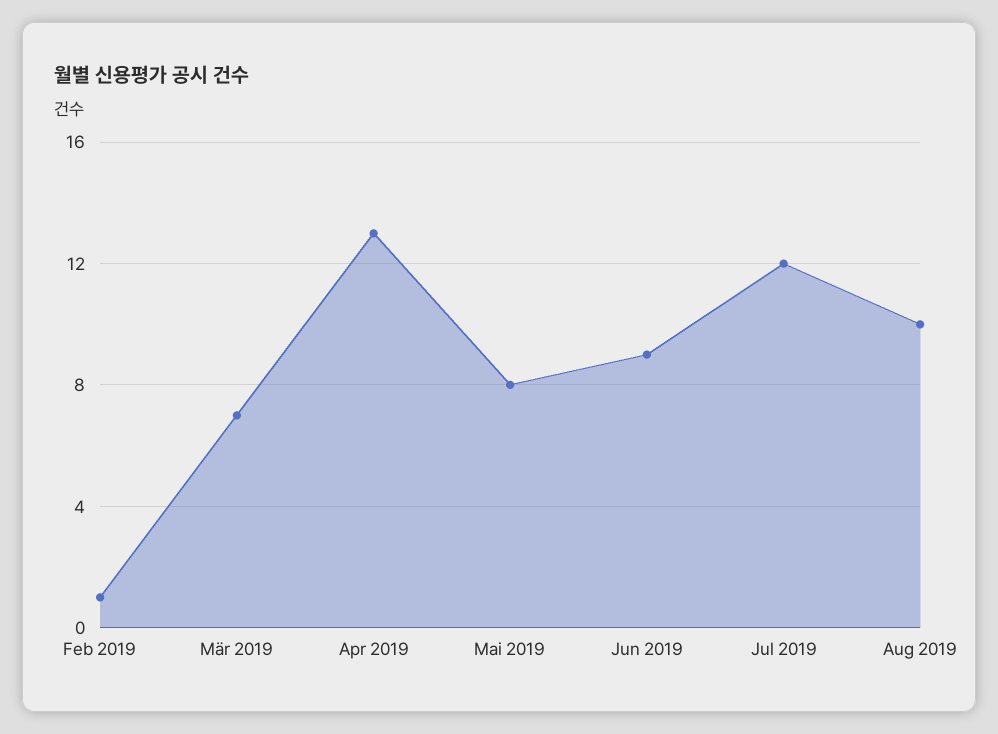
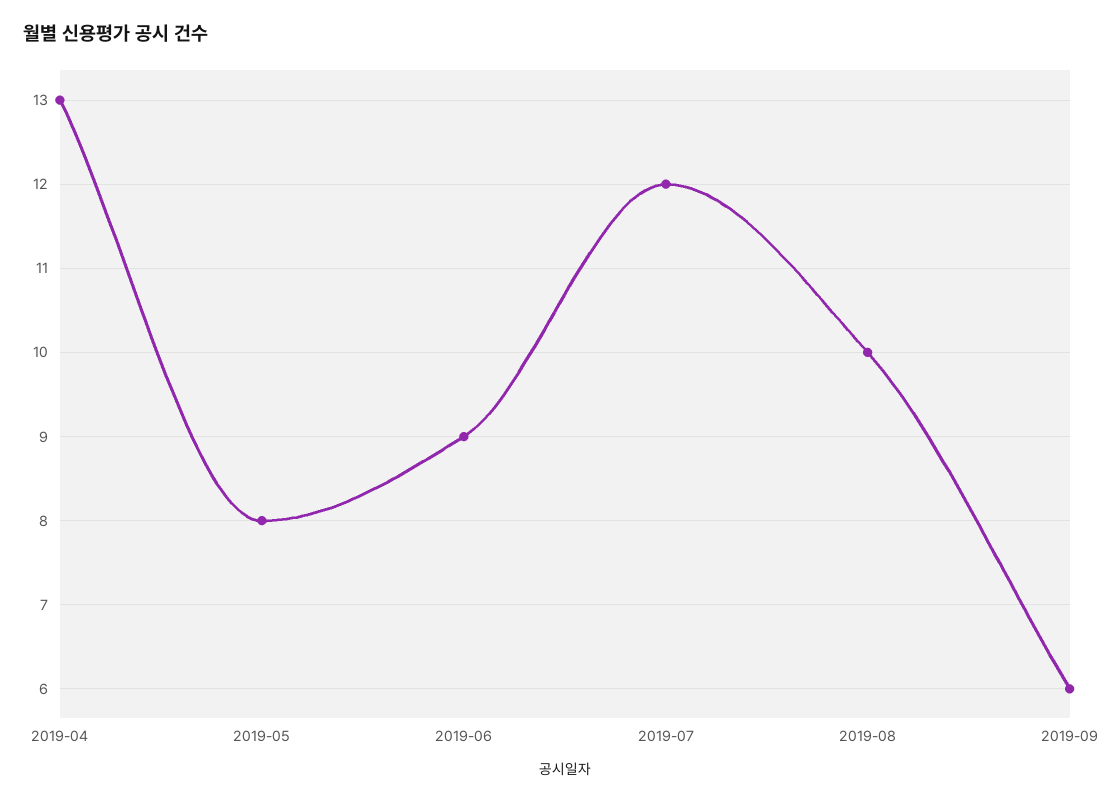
Feb 2019: 1 -> none
Mär 2019: 7 -> none
2019-09: none -> 6

